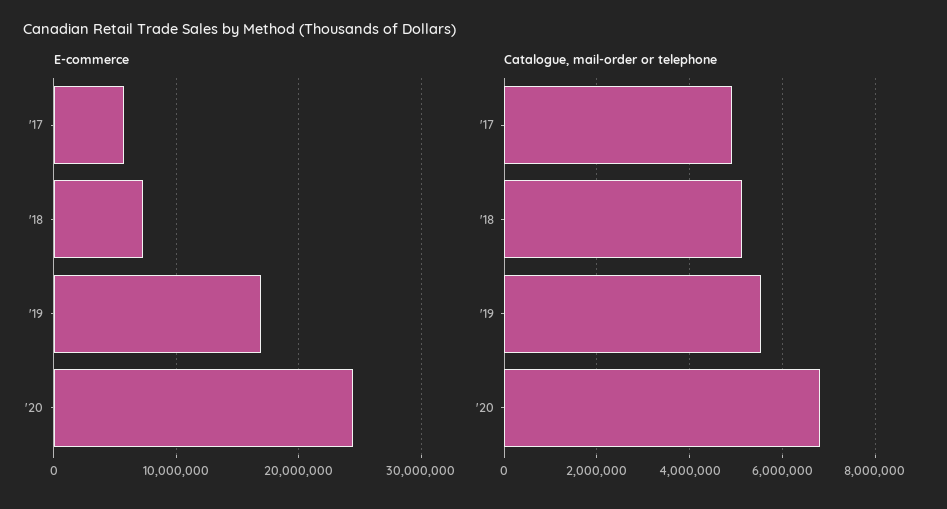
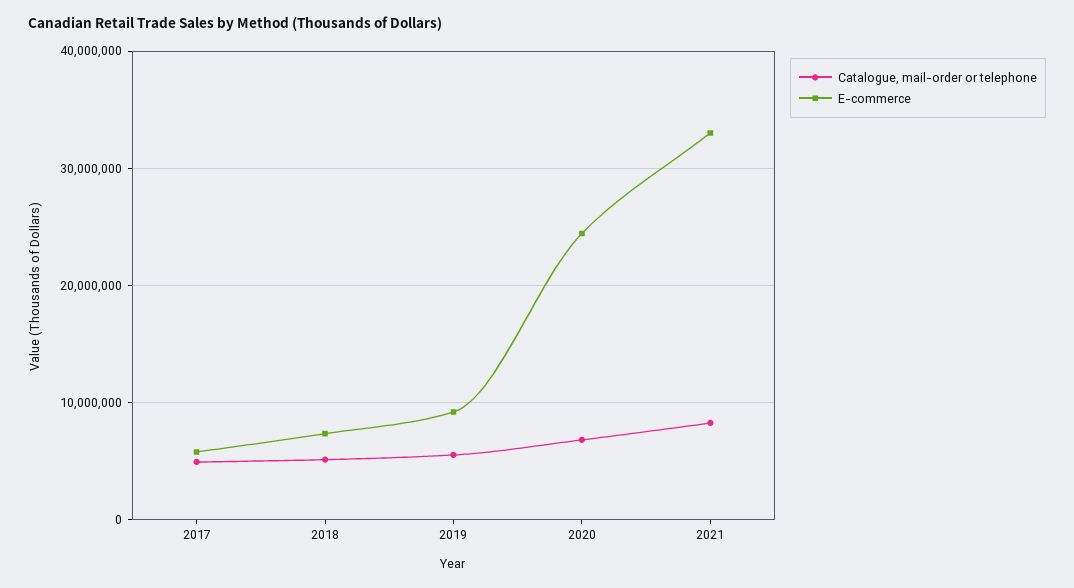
E-commerce, '19: 17000000 -> 9000000
Catalogue, mail-order or telephone, 2021: none -> 8000000
E-commerce, 2021: none -> 33000000

